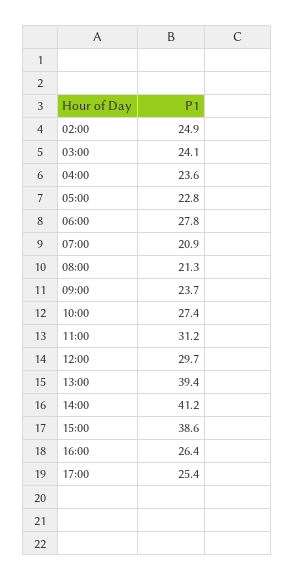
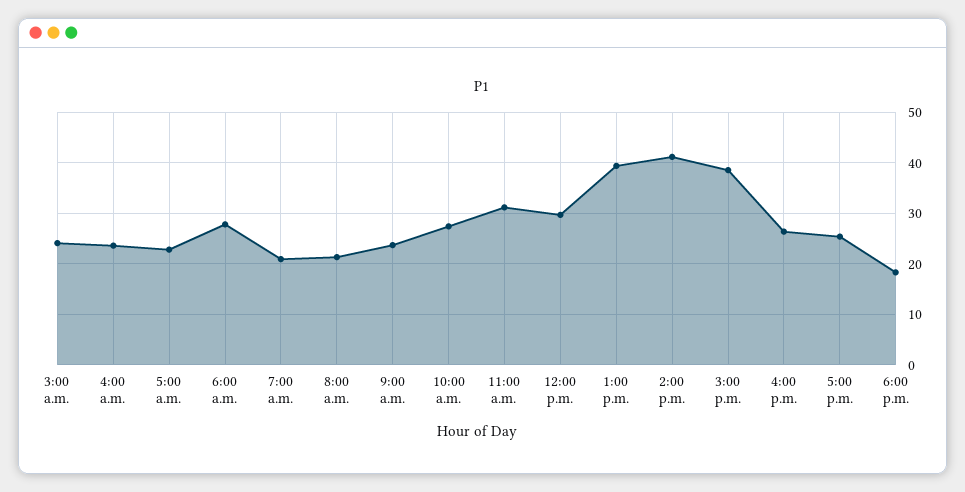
02:00: 24.9 -> none
6:00 p.m.: none -> 18

